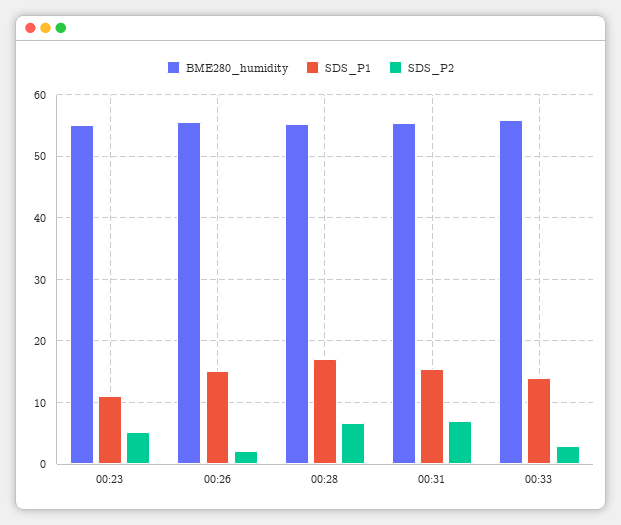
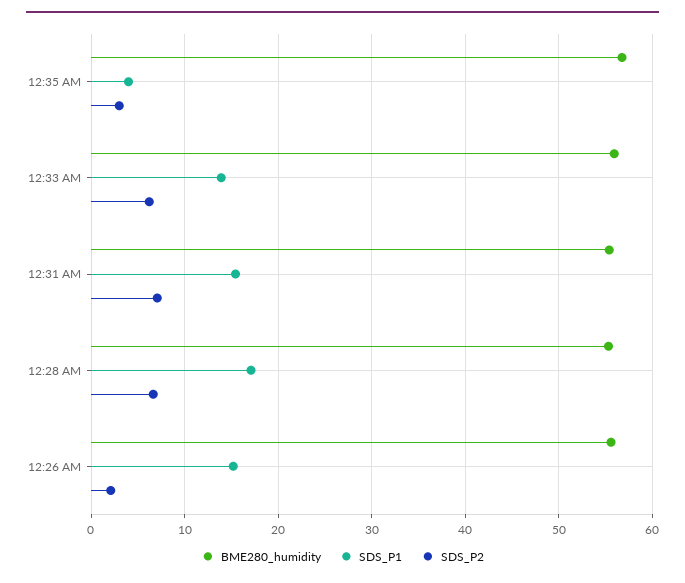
BME280_humidity, 00:23: 55 -> none
SDS_P1, 00:23: 11 -> none
SDS_P2, 00:23: 5 -> none
SDS_P2, 00:33: 3 -> 6
BME280_humidity, 12:35 AM: none -> 57
SDS_P1, 12:35 AM: none -> 4
SDS_P2, 12:35 AM: none -> 3

